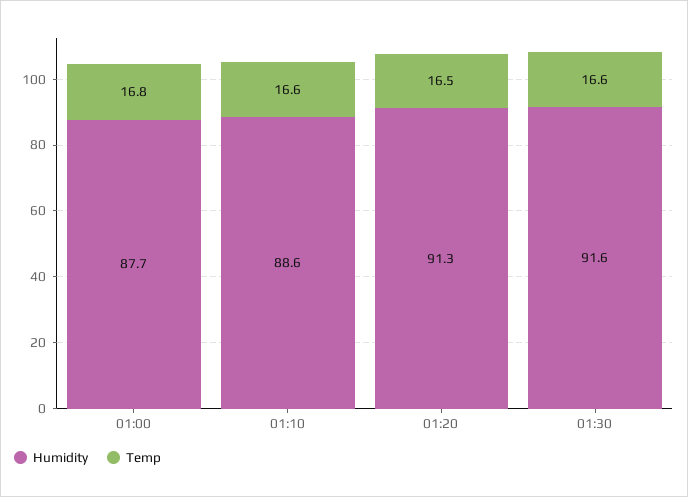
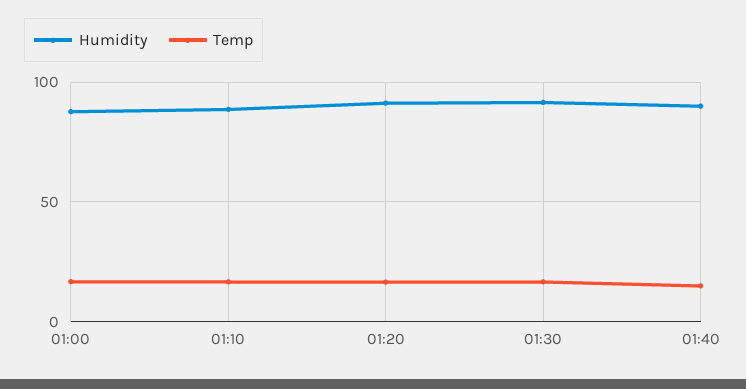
Humidity, 01:40: none -> 90
Temp, 01:40: none -> 15

